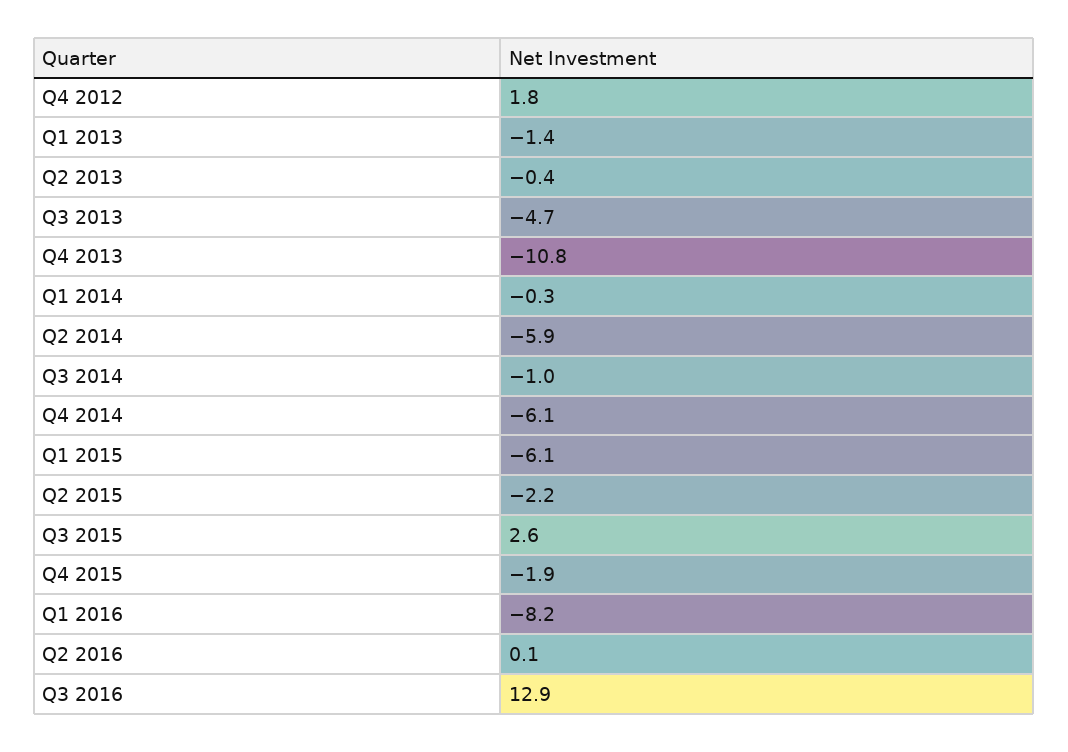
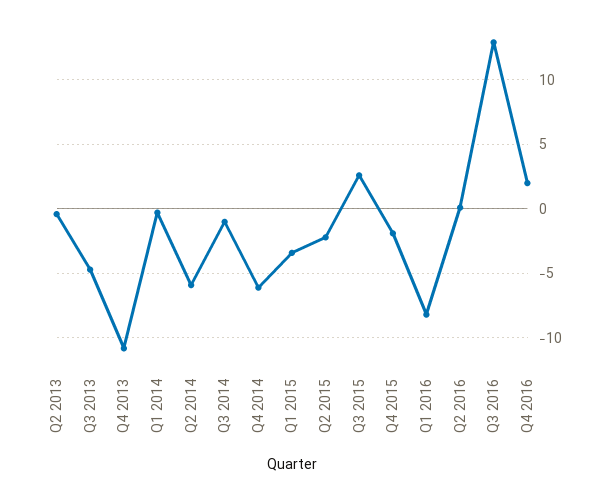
Q4 2012: 1.8 -> none
Q1 2013: -1.4 -> none
Q1 2015: -6.1 -> -3.5
Q4 2016: none -> 2

